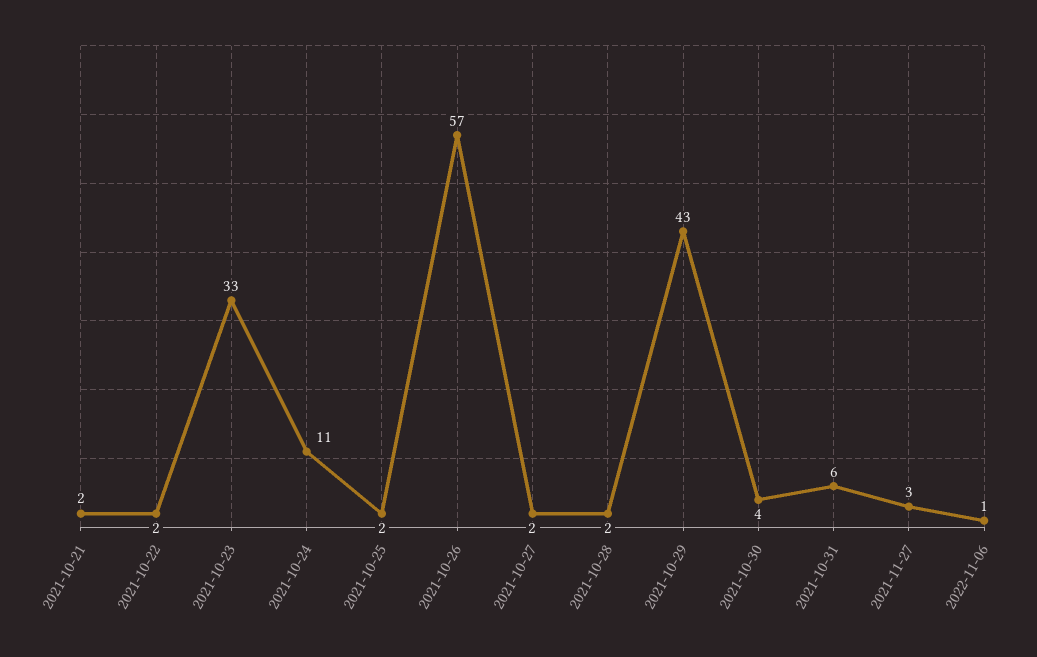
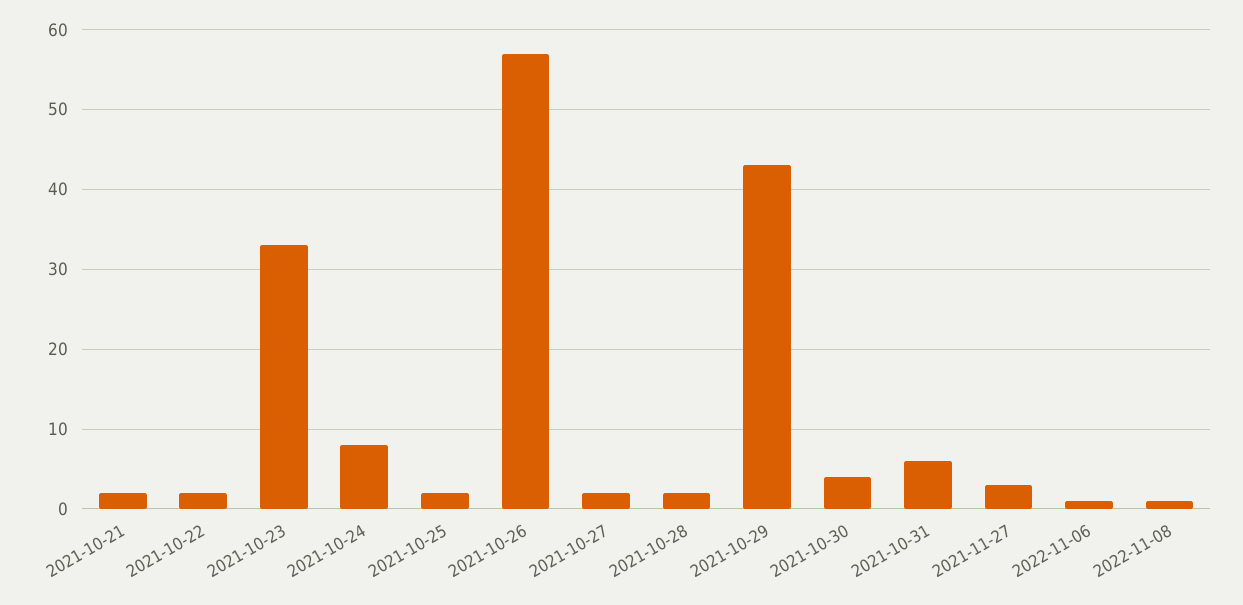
2021-10-24: 11 -> 8
2022-11-08: none -> 1

